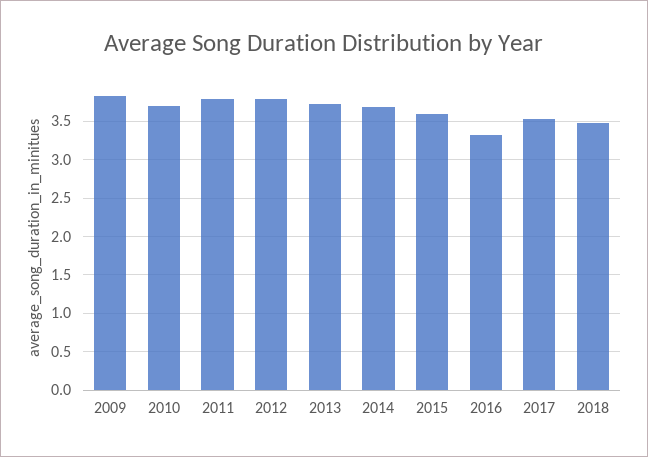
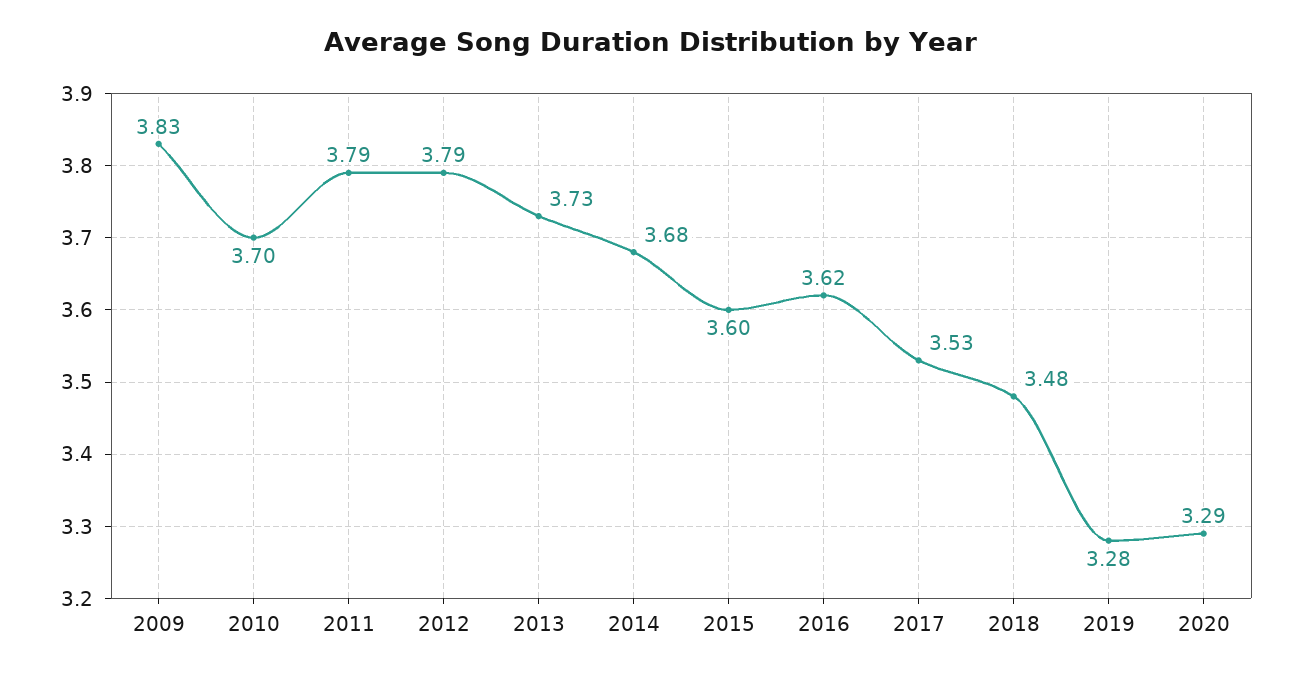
2016: 3.3 -> 3.62
2019: none -> 3.28
2020: none -> 3.29

